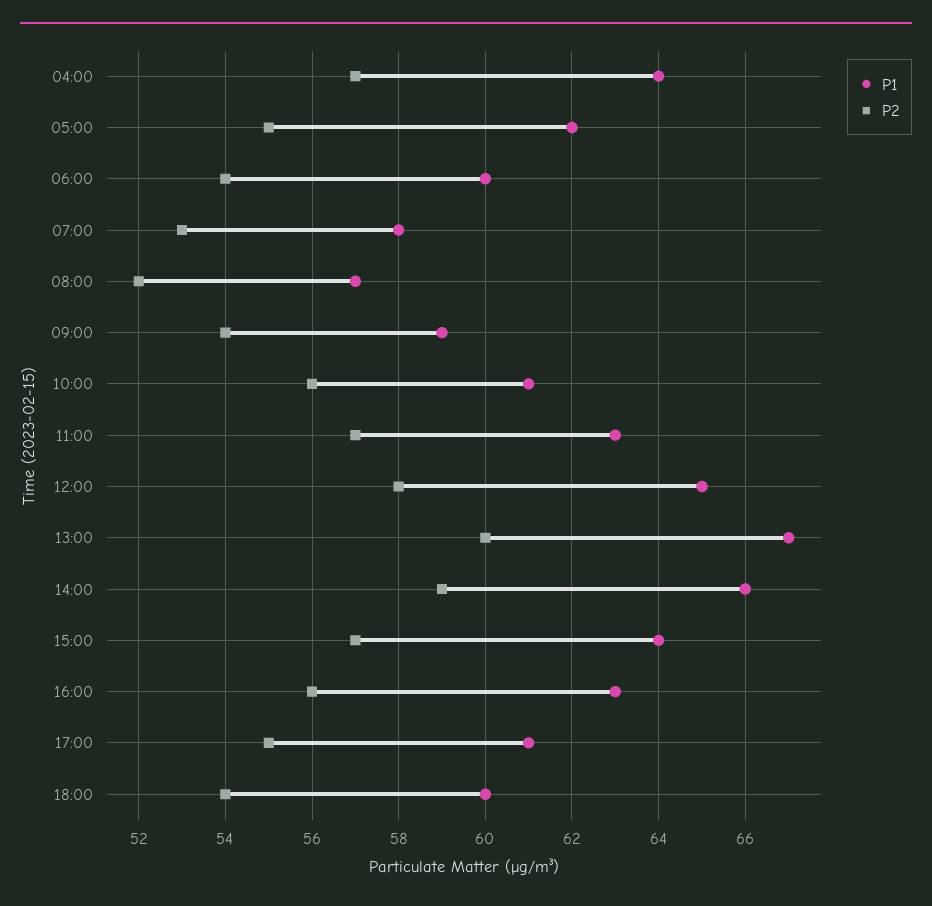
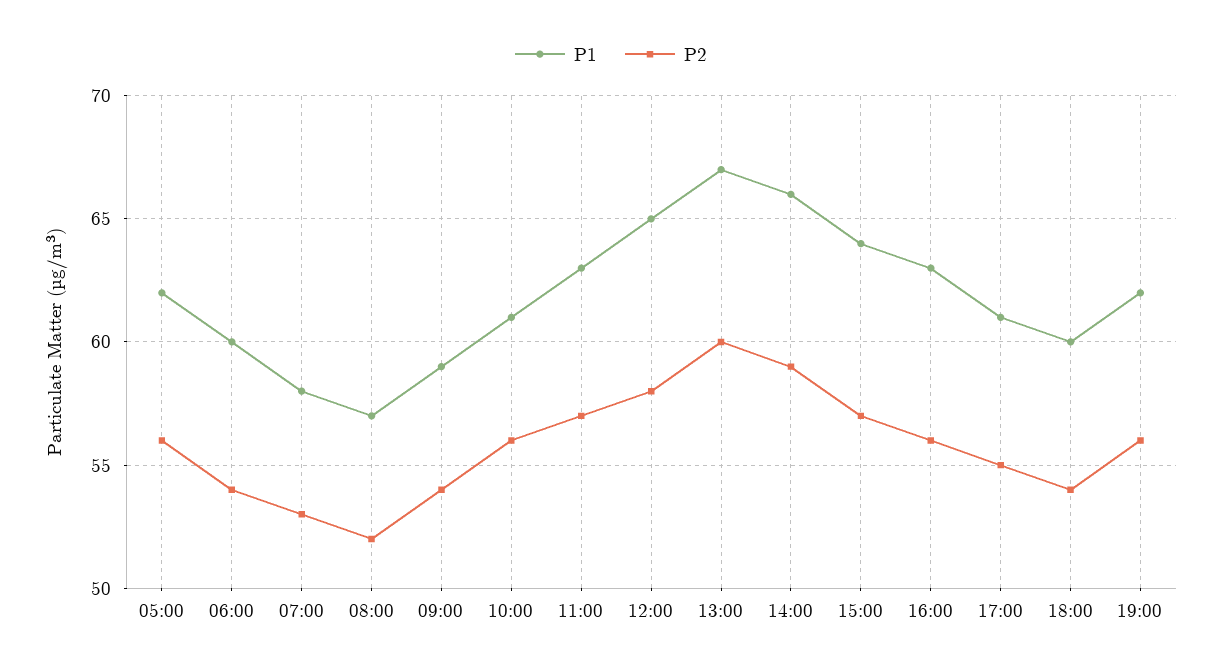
P1, 04:00: 64 -> none
P2, 04:00: 57 -> none
P2, 05:00: 55 -> 56
P1, 19:00: none -> 62
P2, 19:00: none -> 56

